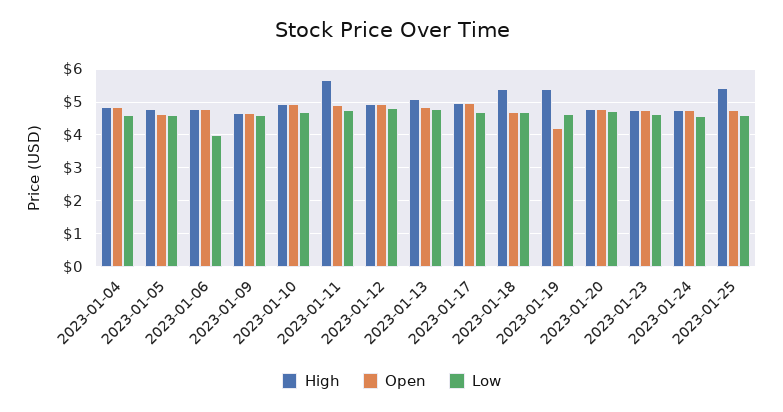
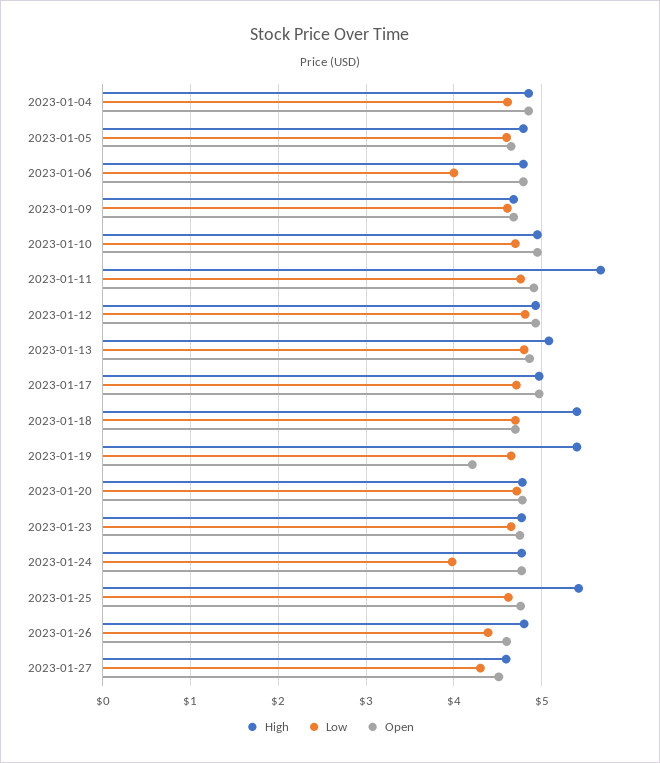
Low, 2023-01-24: 4.6 -> 4
High, 2023-01-26: none -> 4.8
Low, 2023-01-26: none -> 4.4
Open, 2023-01-26: none -> 4.6
High, 2023-01-27: none -> 4.6
Low, 2023-01-27: none -> 4.3
Open, 2023-01-27: none -> 4.5

